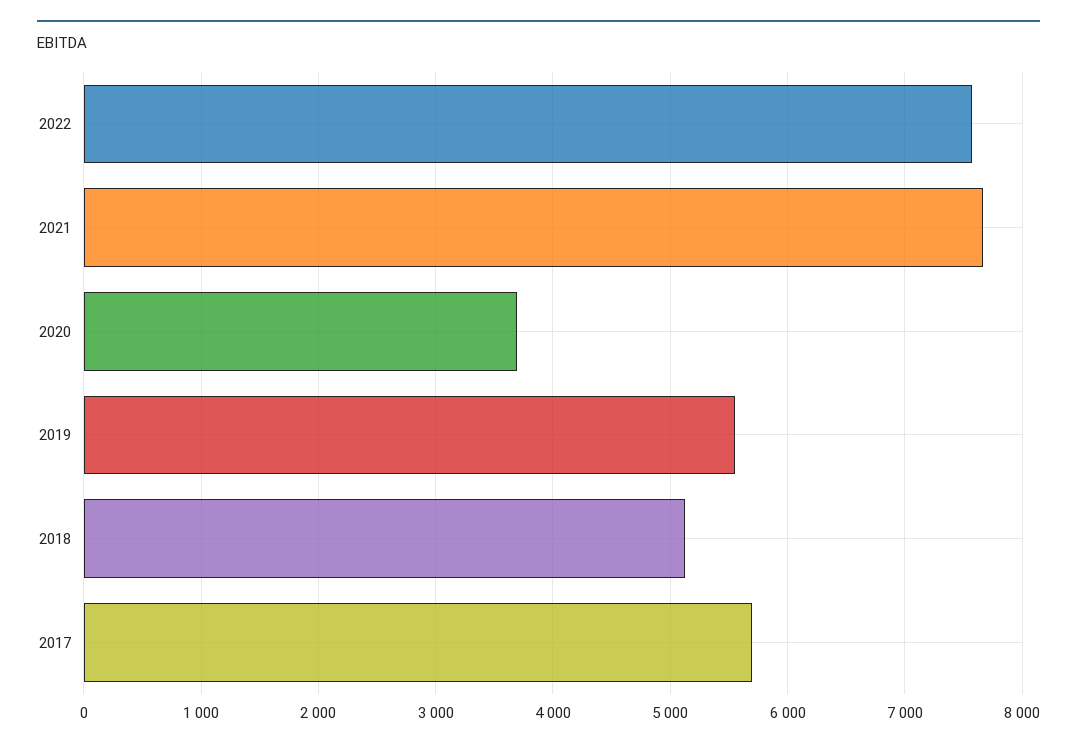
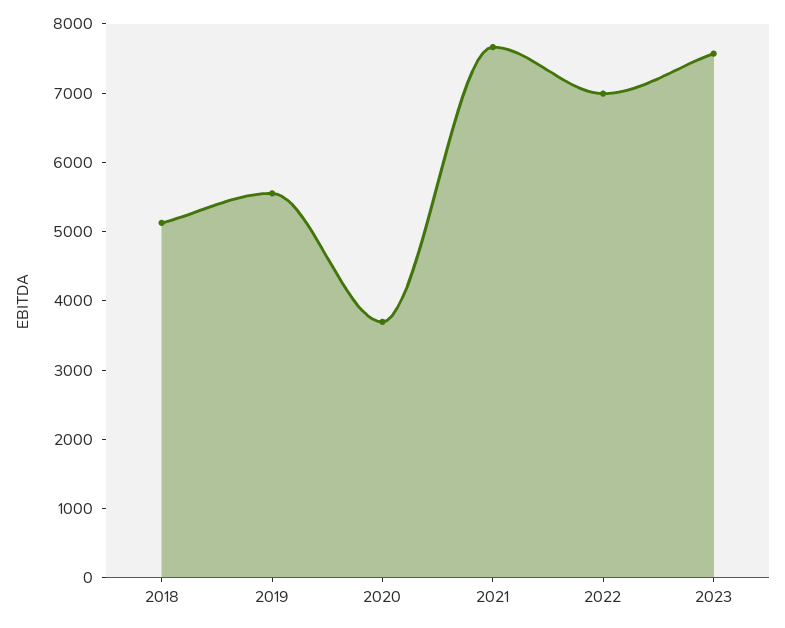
2022: 7600 -> 7000
2017: 5700 -> none
2023: none -> 7600

